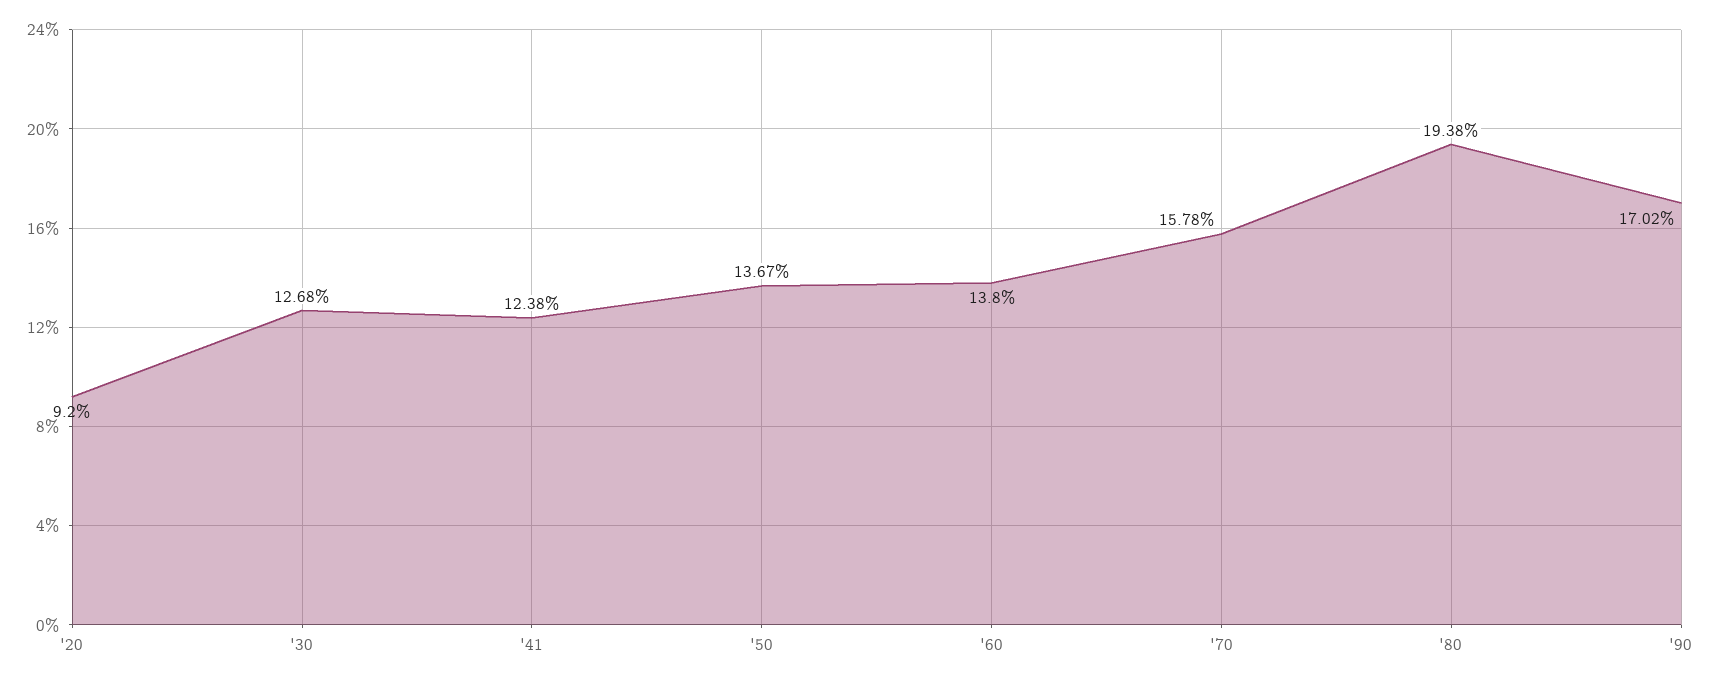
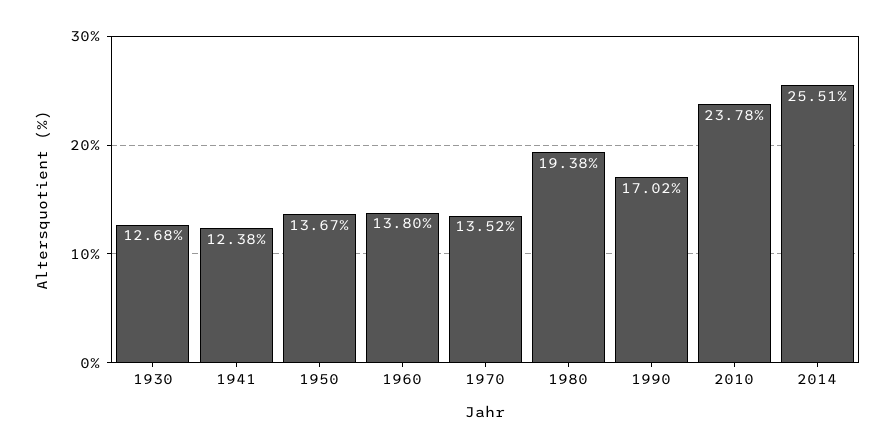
'20: 9.2 -> none
'70: 15.78 -> 13.52
2010: none -> 23.78
2014: none -> 25.51

